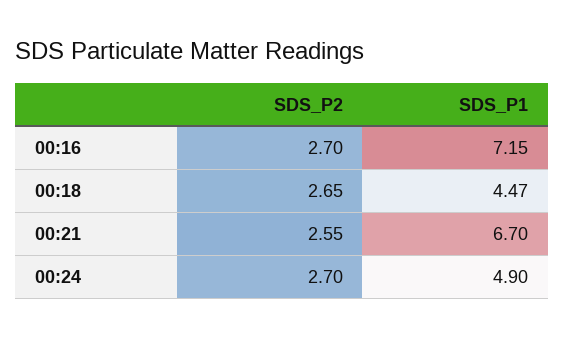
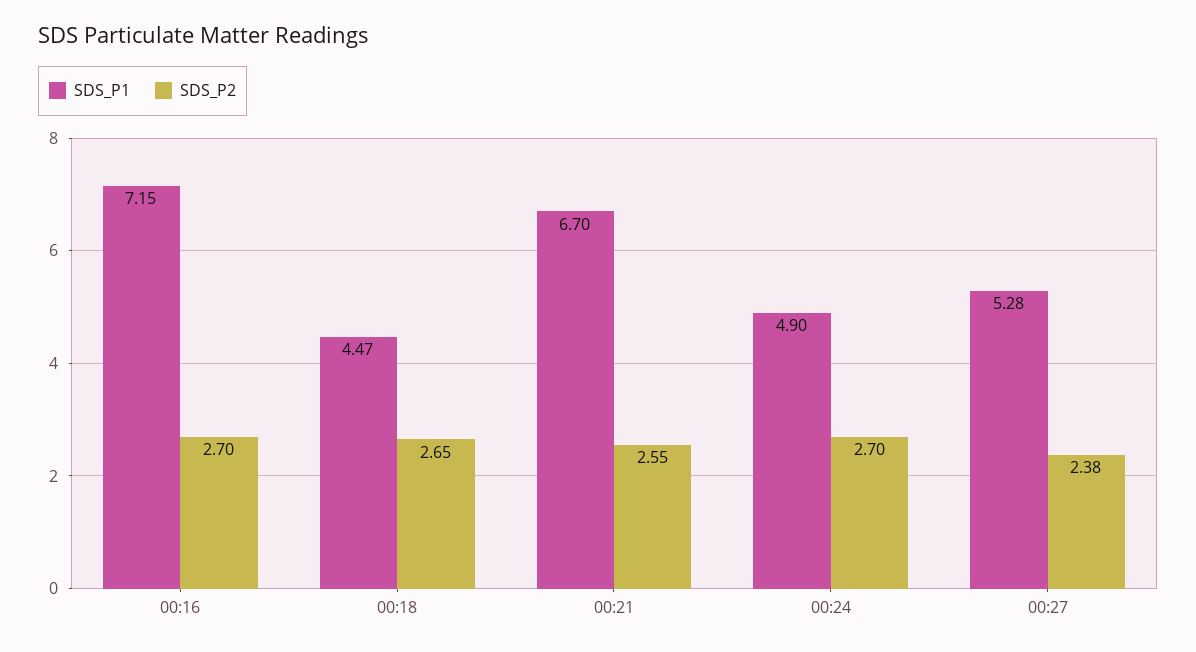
SDS_P1, 00:27: none -> 5.28
SDS_P2, 00:27: none -> 2.38

